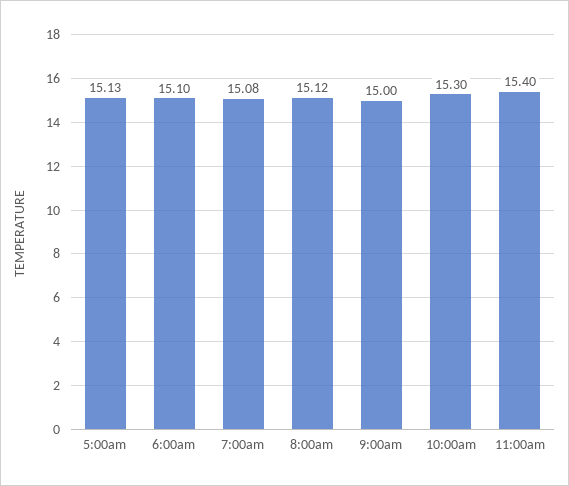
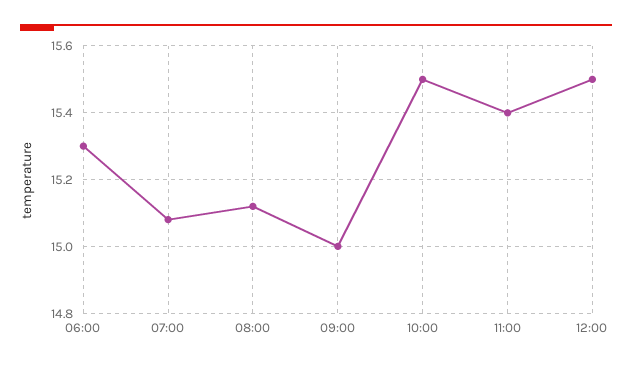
5:00am: 15.13 -> none
6:00am: 15.1 -> 15.3
10:00am: 15.3 -> 15.5
12:00: none -> 15.5

